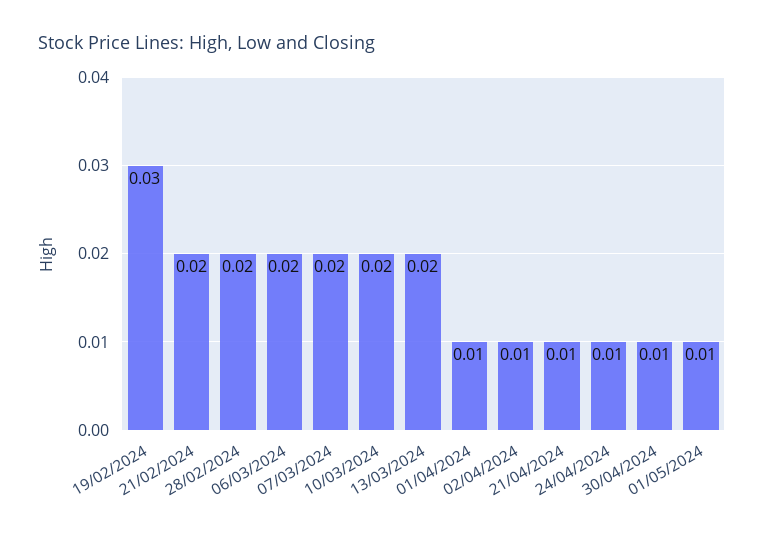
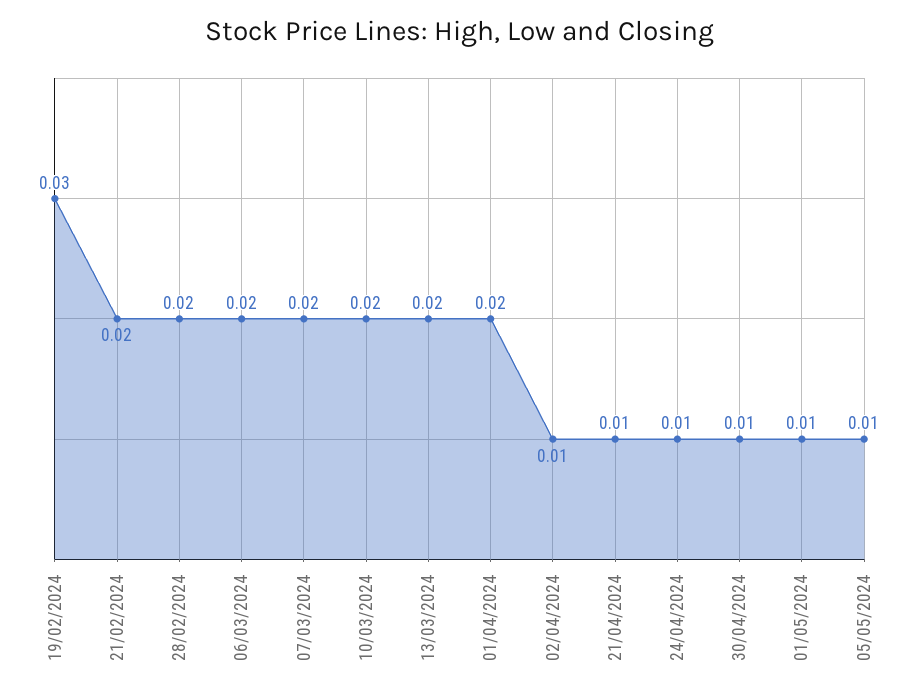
01/04/2024: 0.01 -> 0.02
05/05/2024: none -> 0.01

